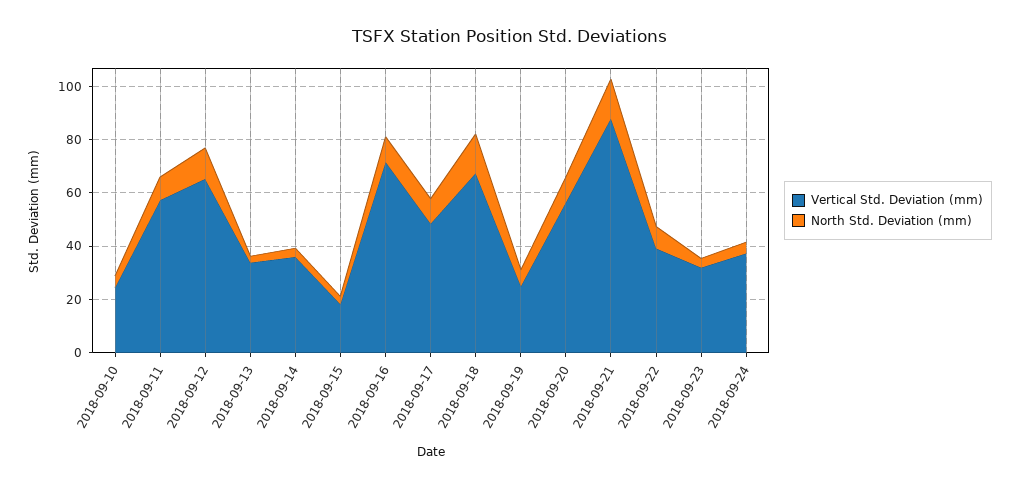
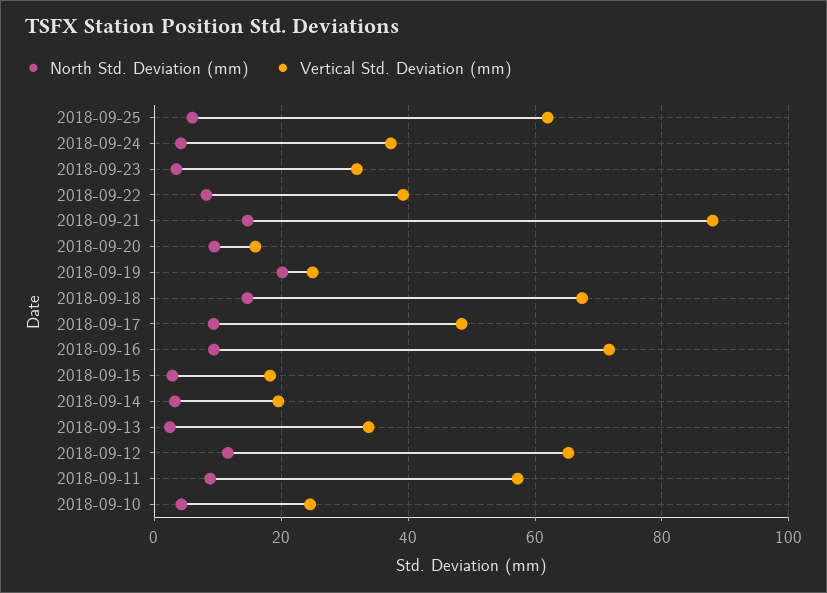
Vertical Std. Deviation (mm), 2018-09-14: 35 -> 20
North Std. Deviation (mm), 2018-09-19: 5 -> 20
Vertical Std. Deviation (mm), 2018-09-20: 55 -> 16
North Std. Deviation (mm), 2018-09-25: none -> 6
Vertical Std. Deviation (mm), 2018-09-25: none -> 62

